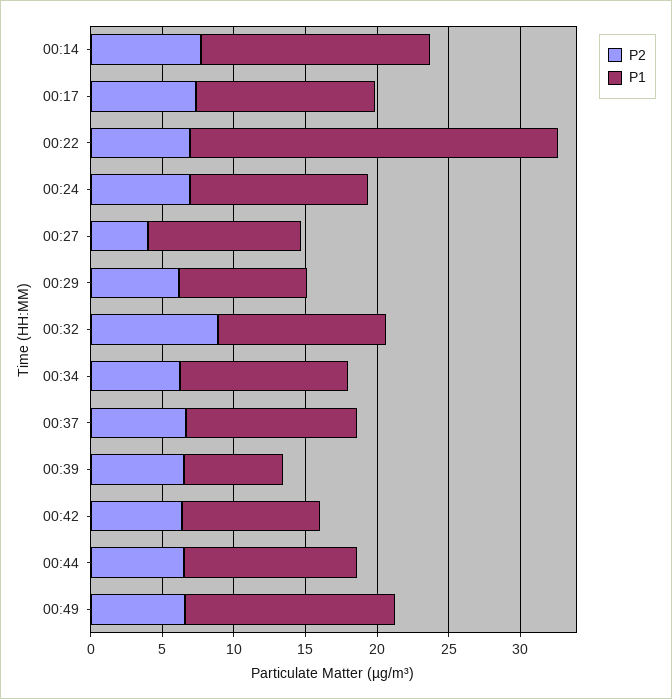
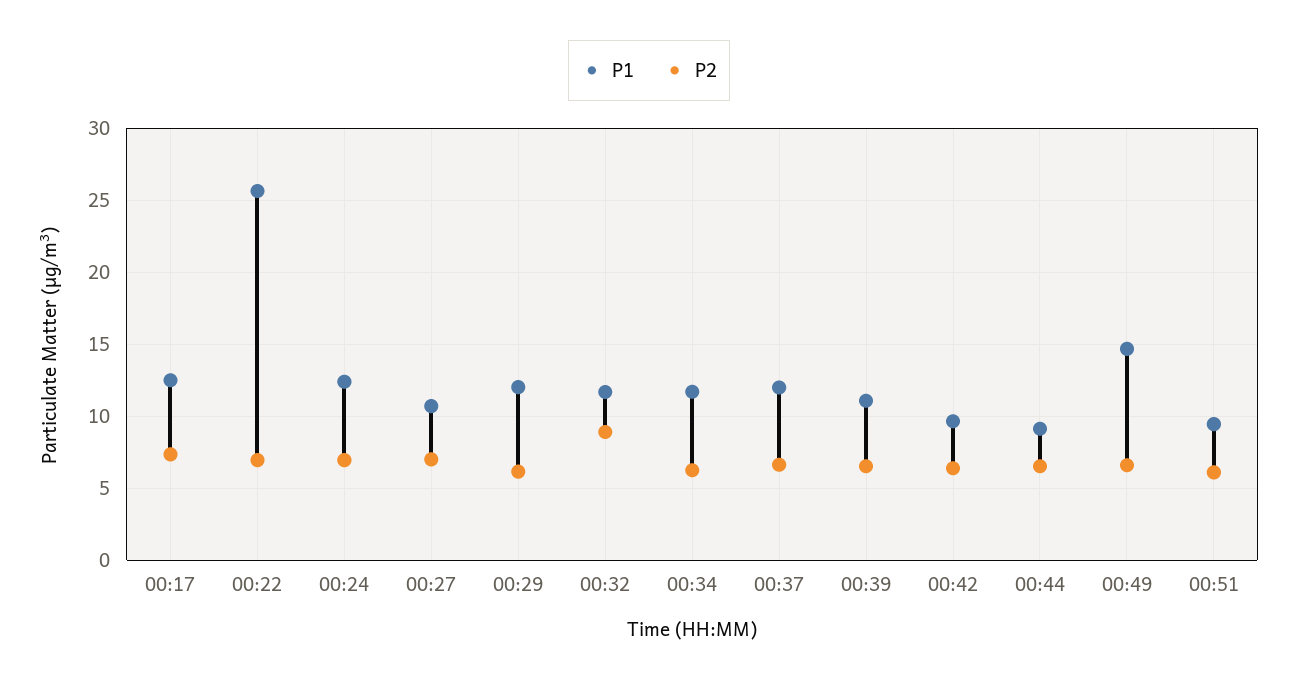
P2, 00:14: 8 -> none
P1, 00:14: 16 -> none
P2, 00:27: 4 -> 7
P1, 00:29: 9 -> 12
P1, 00:39: 7 -> 11
P1, 00:44: 12 -> 9
P1, 00:51: none -> 9.5
P2, 00:51: none -> 6

